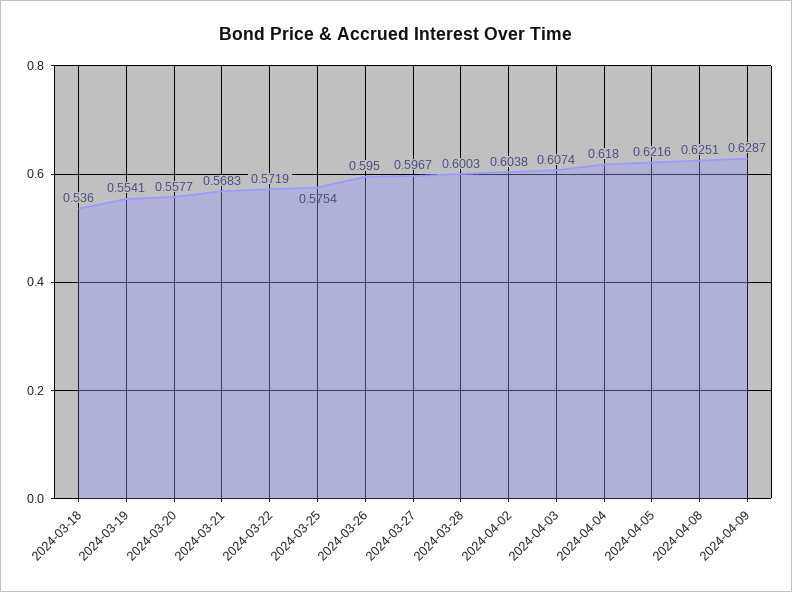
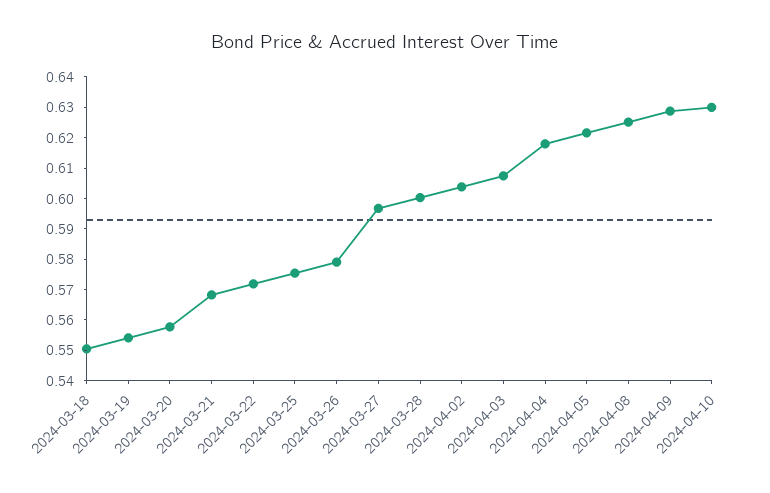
2024-03-18: 0.536 -> 0.55
2024-03-26: 0.595 -> 0.58
2024-04-10: none -> 0.63

